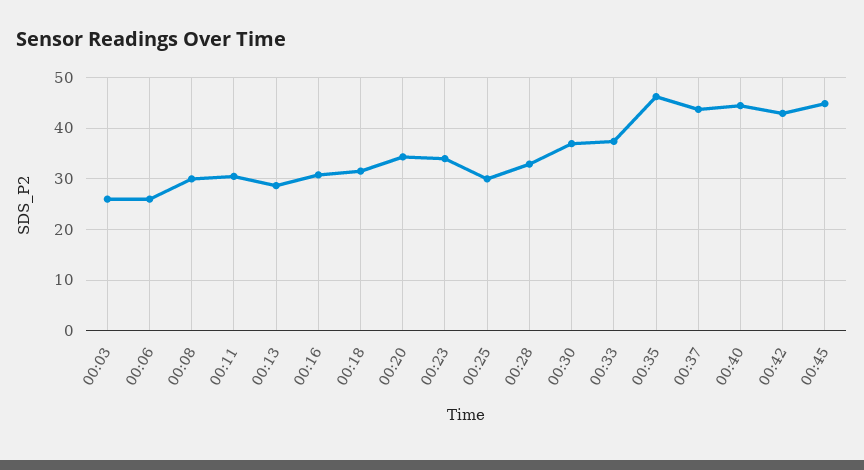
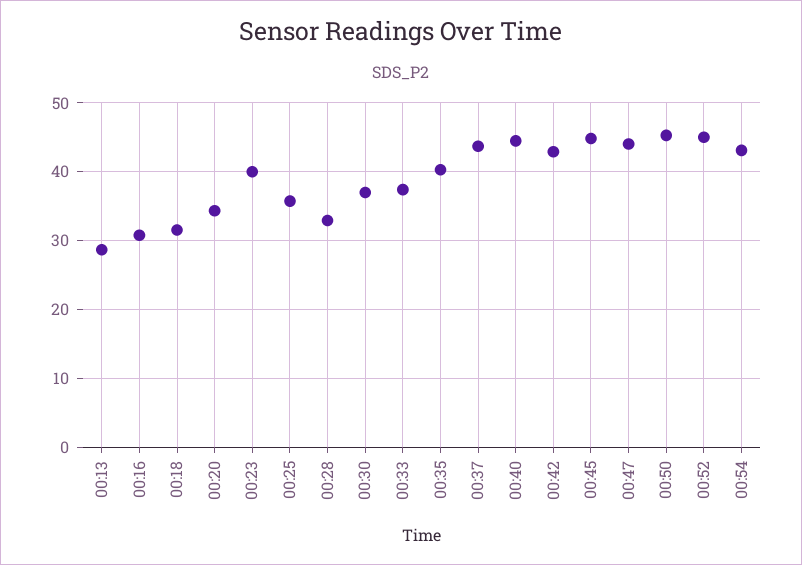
00:03: 26 -> none
00:06: 26 -> none
00:08: 30 -> none
00:11: 30 -> none
00:23: 34 -> 40
00:25: 30 -> 36
00:35: 46 -> 40
00:47: none -> 44
00:50: none -> 45
00:52: none -> 45
00:54: none -> 43

